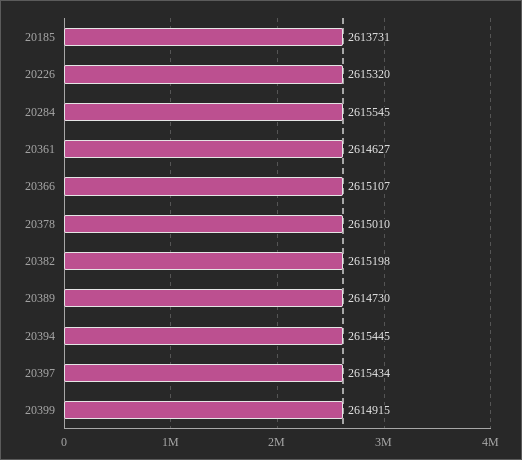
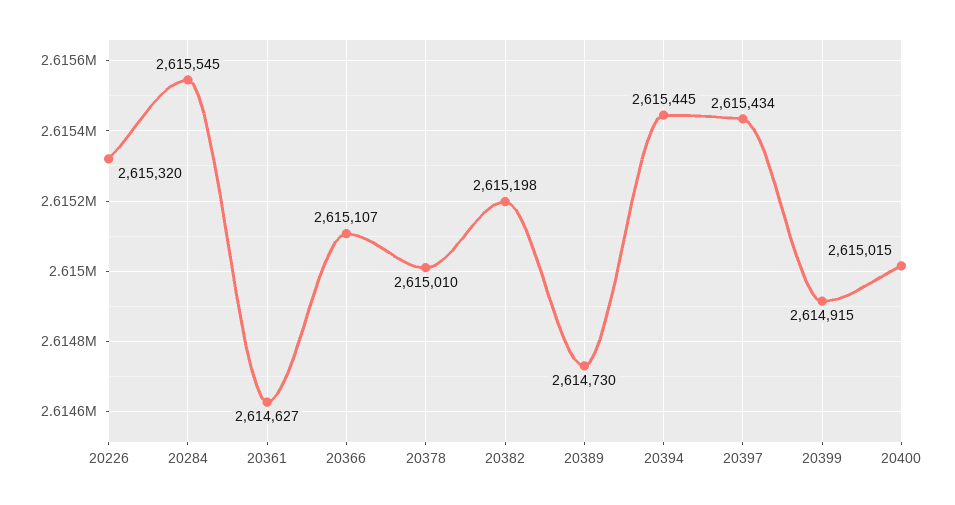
20185: 2613731 -> none
20400: none -> 2615015

